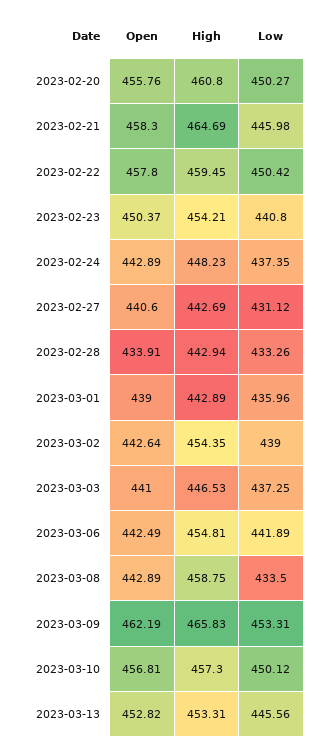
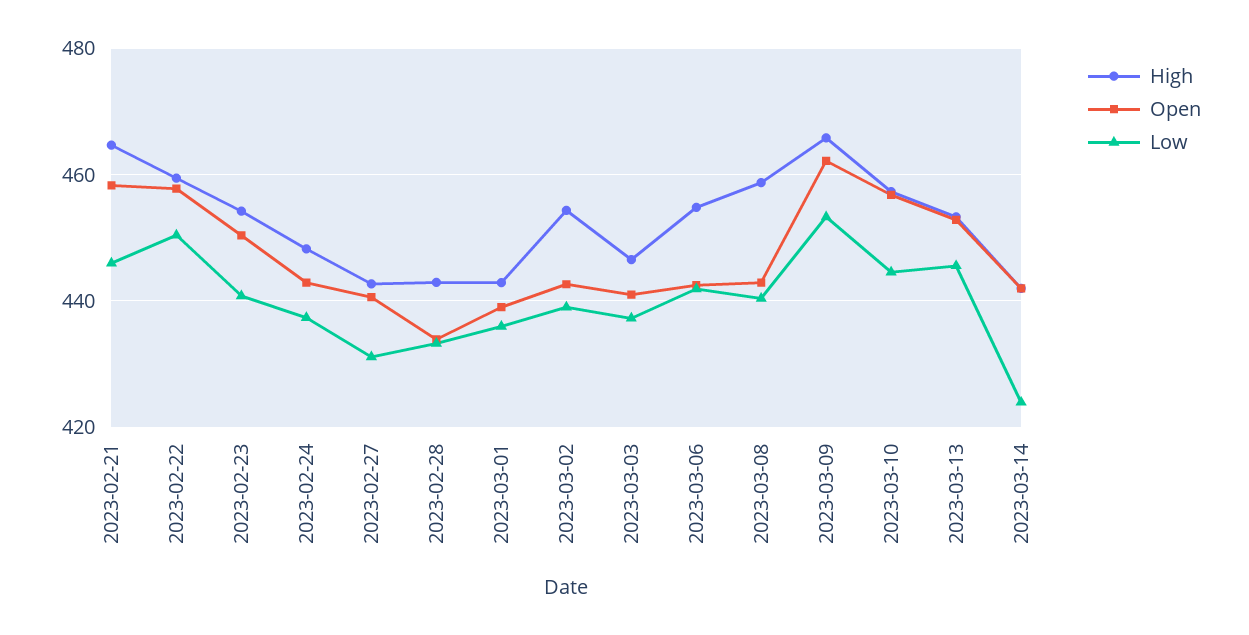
Open, 2023-02-20: 455.76 -> none
High, 2023-02-20: 460.8 -> none
Low, 2023-02-20: 450.27 -> none
Low, 2023-03-08: 433.5 -> 440
Low, 2023-03-10: 450.12 -> 444
High, 2023-03-14: none -> 442
Open, 2023-03-14: none -> 442
Low, 2023-03-14: none -> 424

